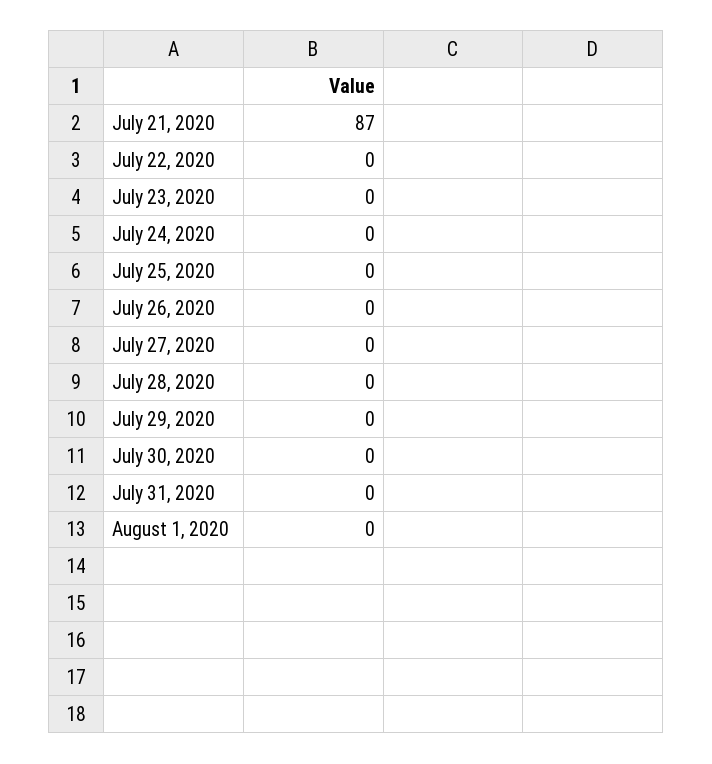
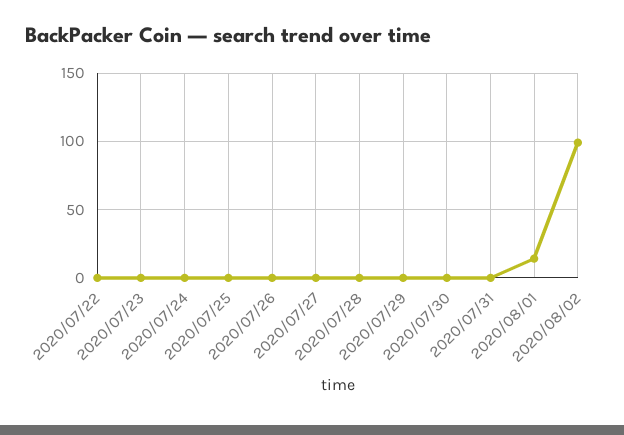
July 21, 2020: 87 -> none
August 1, 2020: 0 -> 15
2020/08/02: none -> 100

